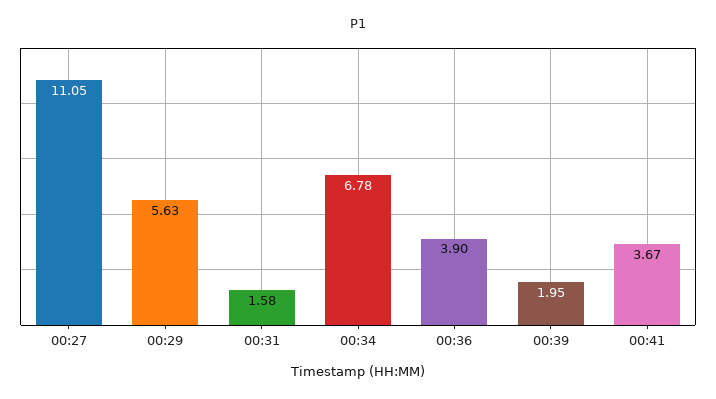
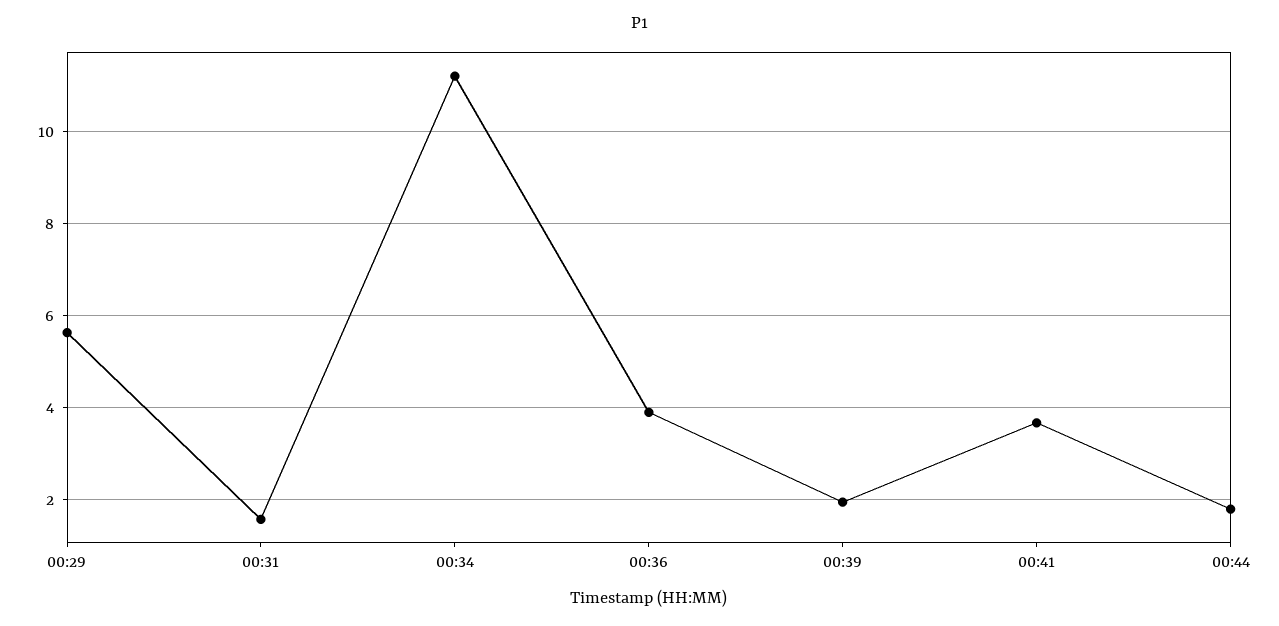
00:27: 11.05 -> none
00:34: 6.78 -> 11.2
00:44: none -> 1.8

